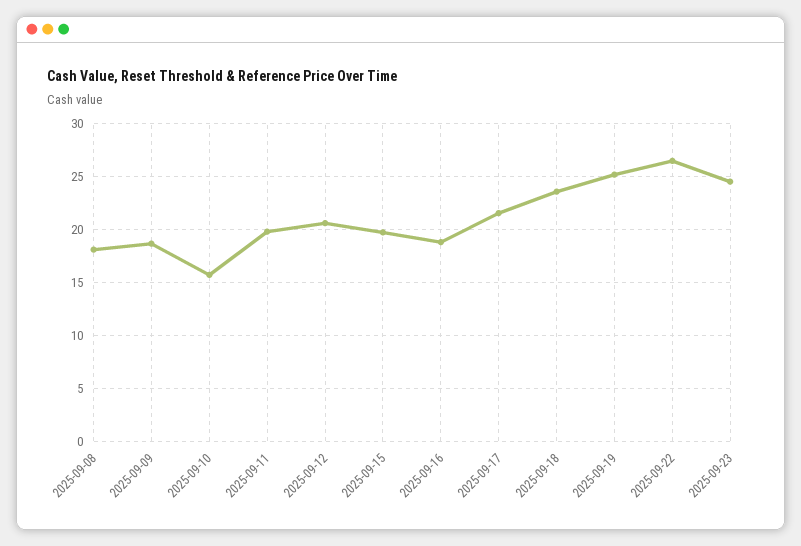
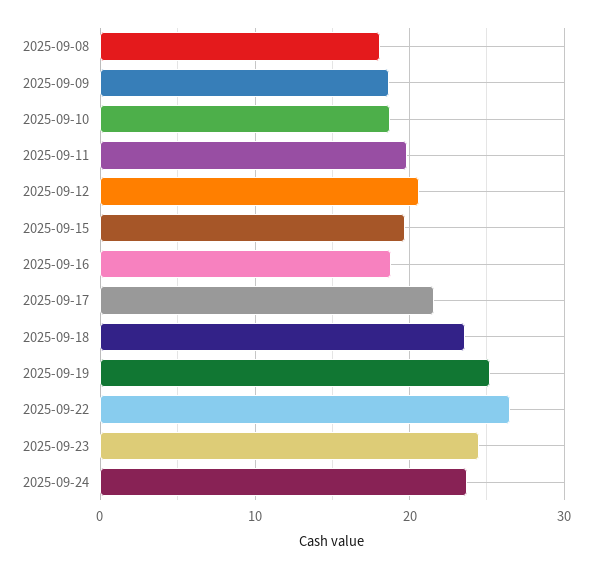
2025-09-10: 16 -> 19
2025-09-24: none -> 24

